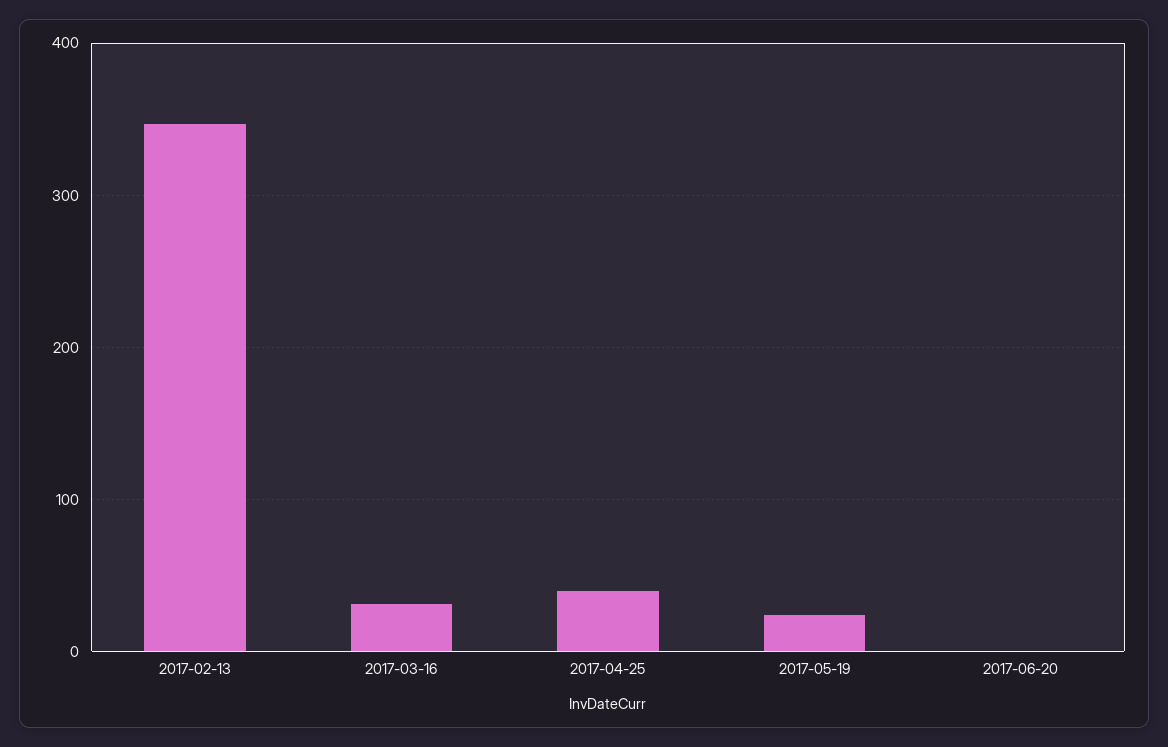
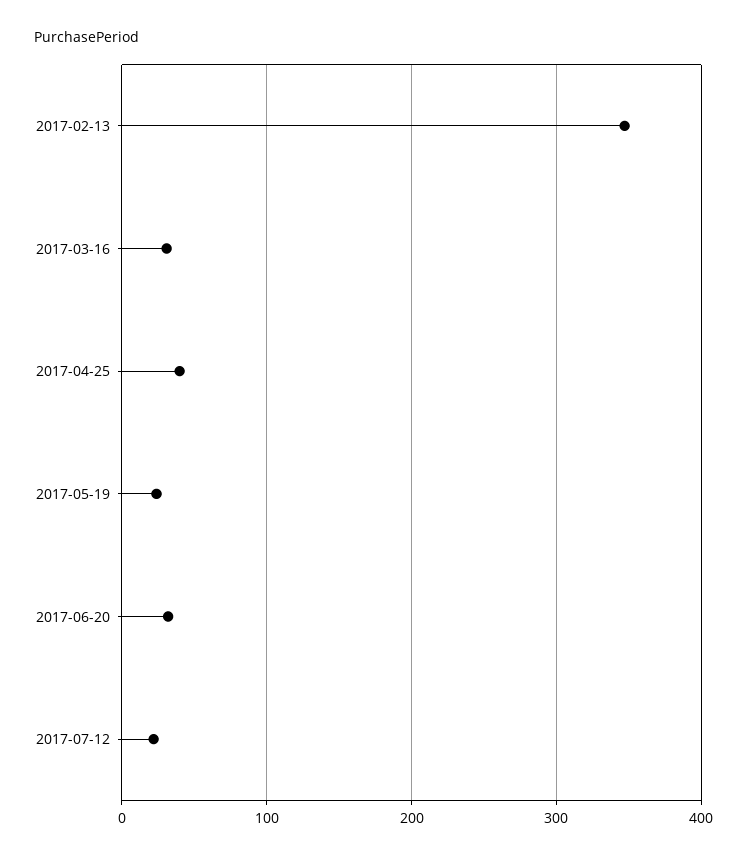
2017-06-20: 0 -> 30
2017-07-12: none -> 20

